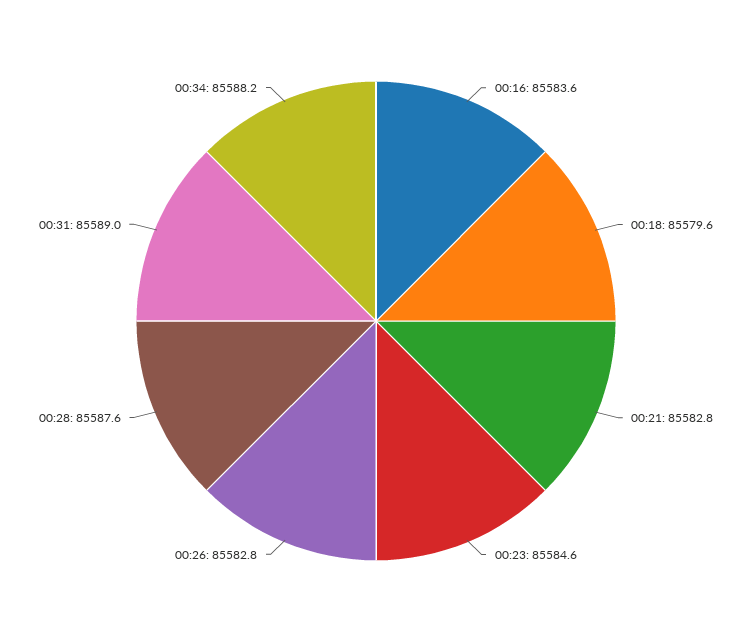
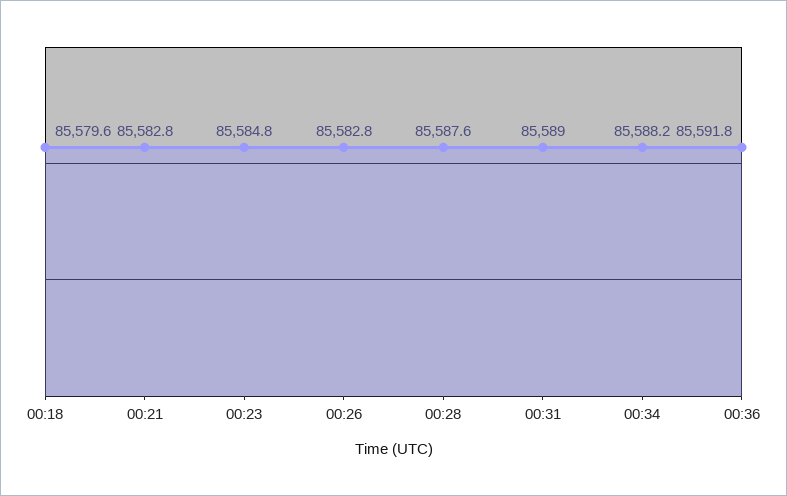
00:16: 85583.6 -> none
00:23: 85584.6 -> 85584.8
00:36: none -> 85591.8

